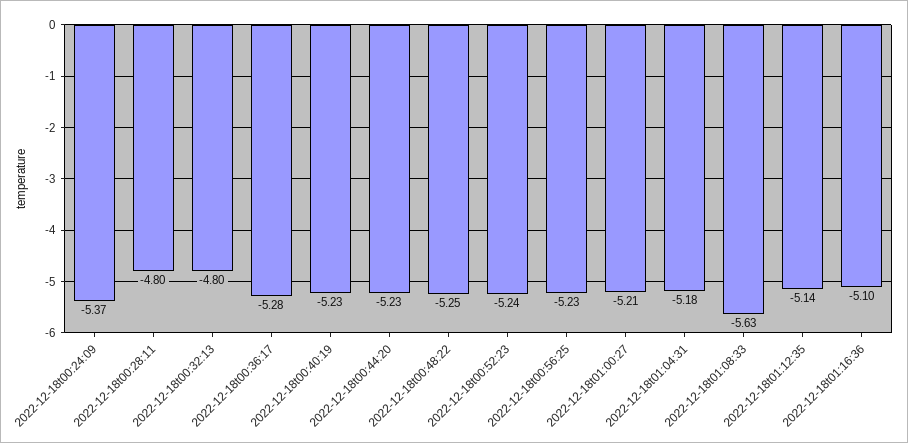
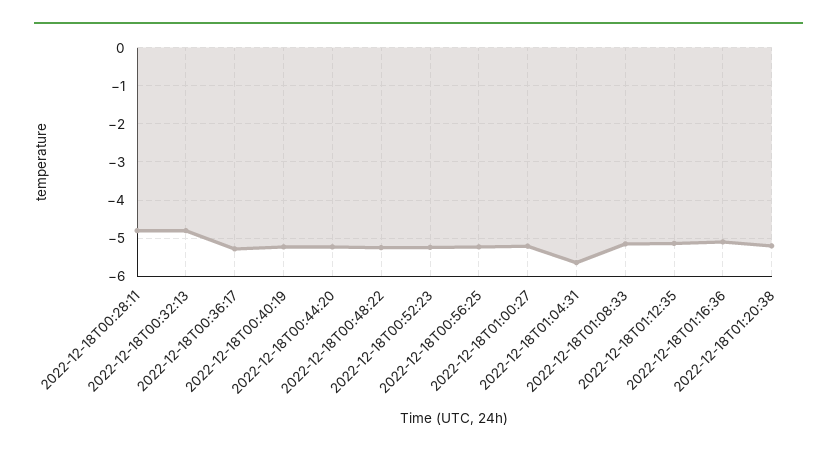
2022-12-18t00:24:09: -5.37 -> none
2022-12-18t01:04:31: -5.18 -> -5.6
2022-12-18t01:08:33: -5.63 -> -5.2
2022-12-18T01:20:38: none -> -5.2

